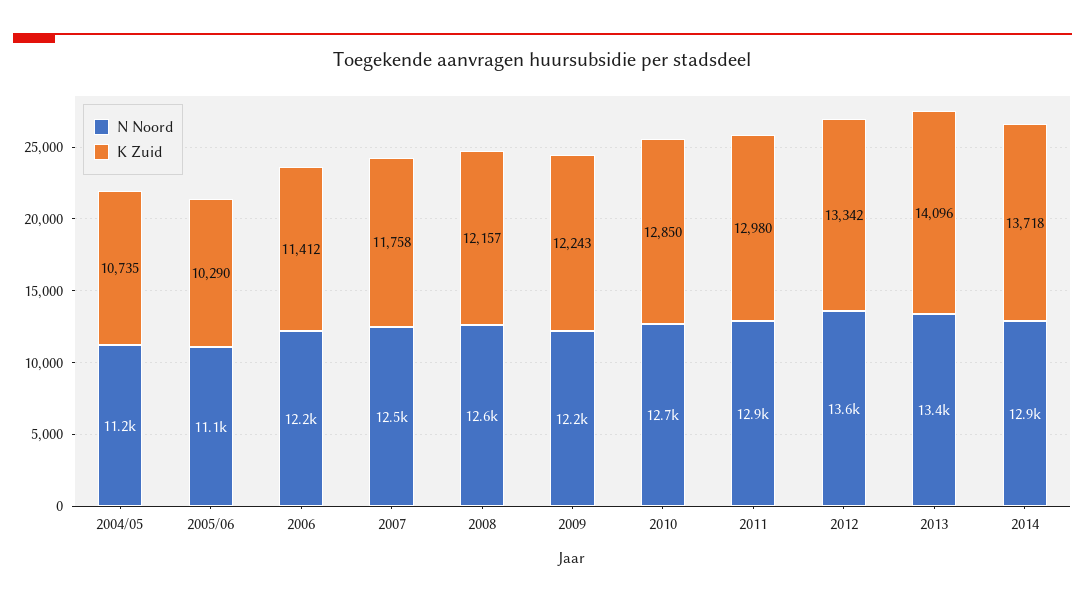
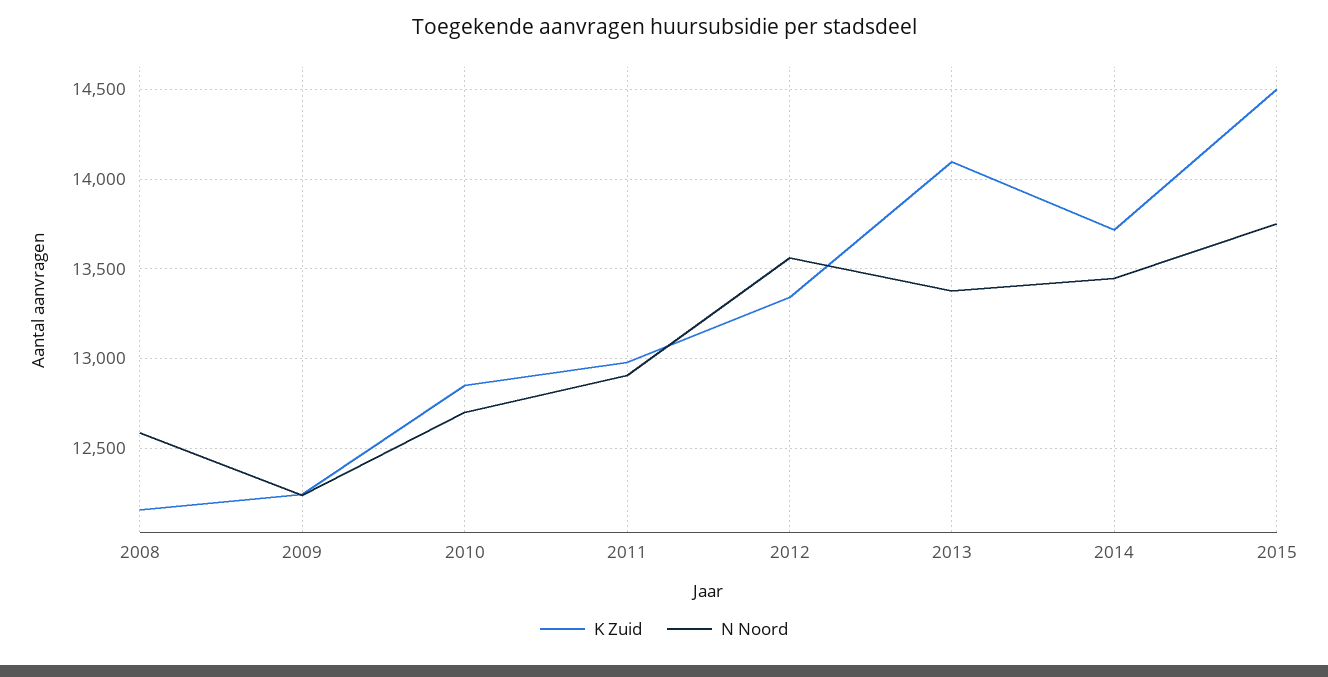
N Noord, 2004/05: 11200 -> none
K Zuid, 2004/05: 10735 -> none
N Noord, 2005/06: 11100 -> none
K Zuid, 2005/06: 10290 -> none
N Noord, 2006: 12200 -> none
K Zuid, 2006: 11412 -> none
N Noord, 2007: 12500 -> none
K Zuid, 2007: 11758 -> none
N Noord, 2014: 12900 -> 13450
K Zuid, 2015: none -> 14500
N Noord, 2015: none -> 13750

